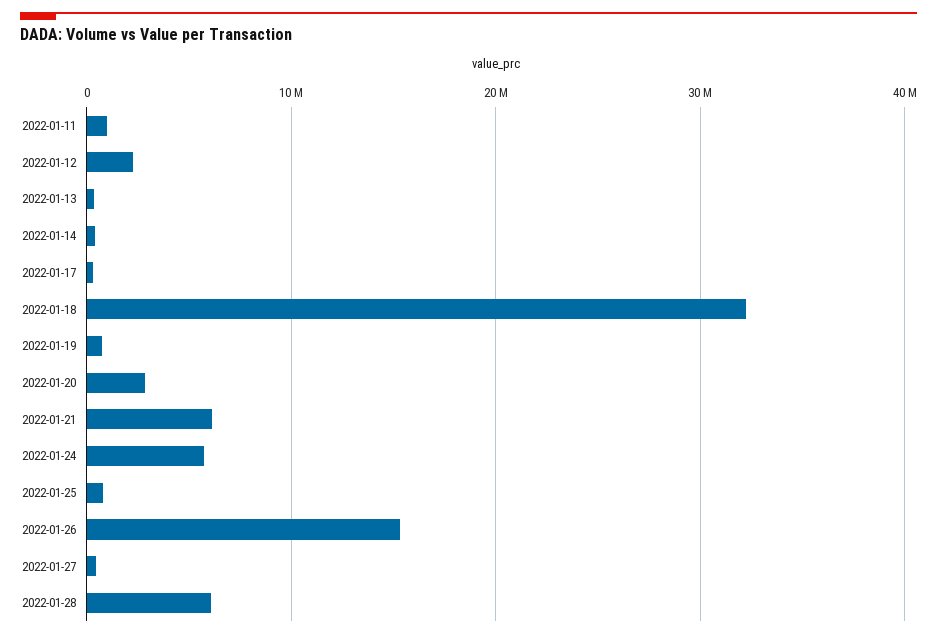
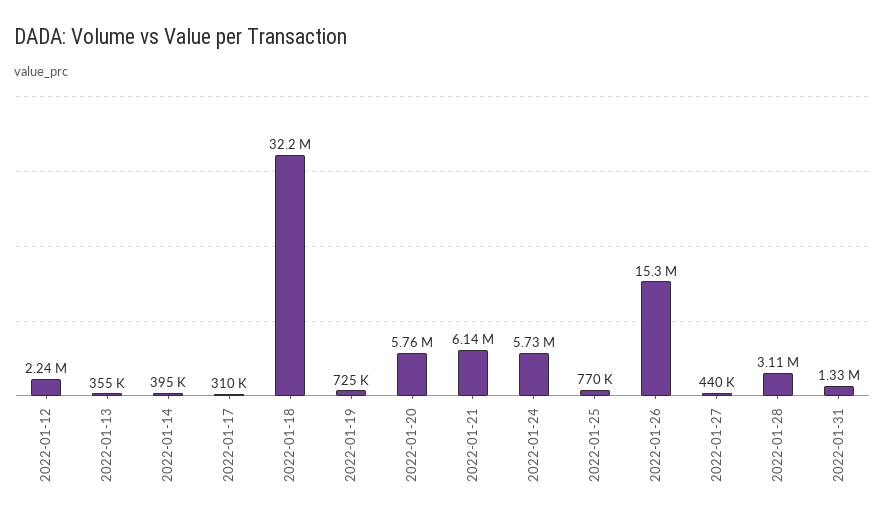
2022-01-11: 1000000 -> none
2022-01-20: 3000000 -> 5760000
2022-01-28: 6000000 -> 3110000
2022-01-31: none -> 1330000

